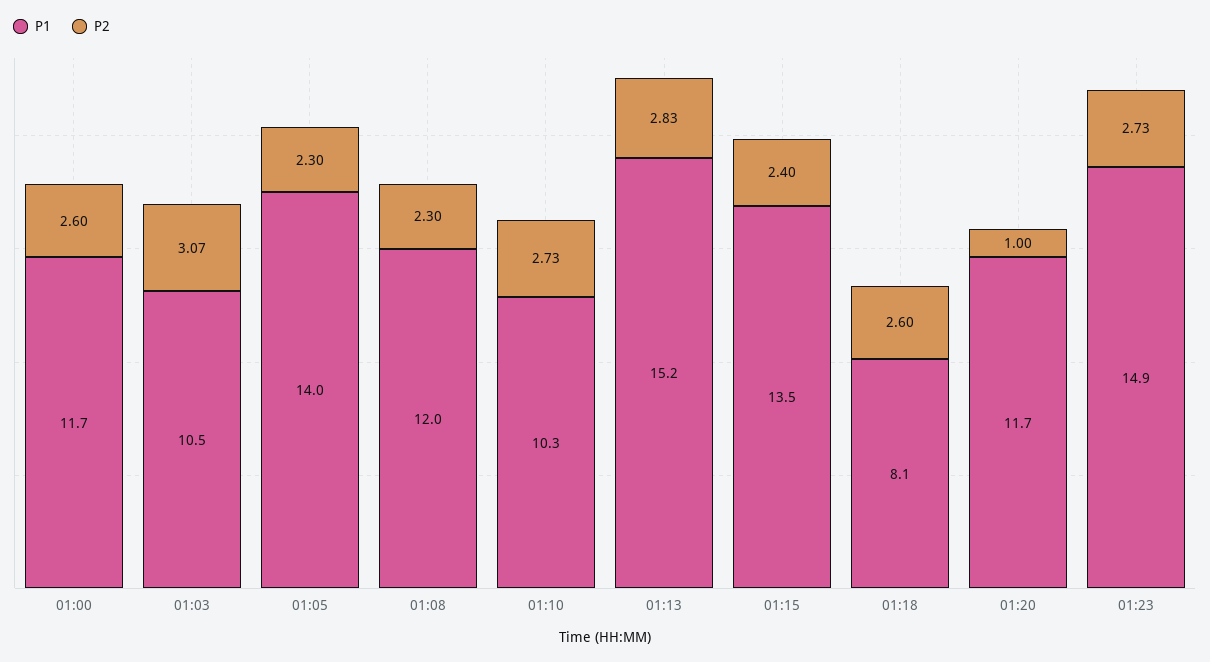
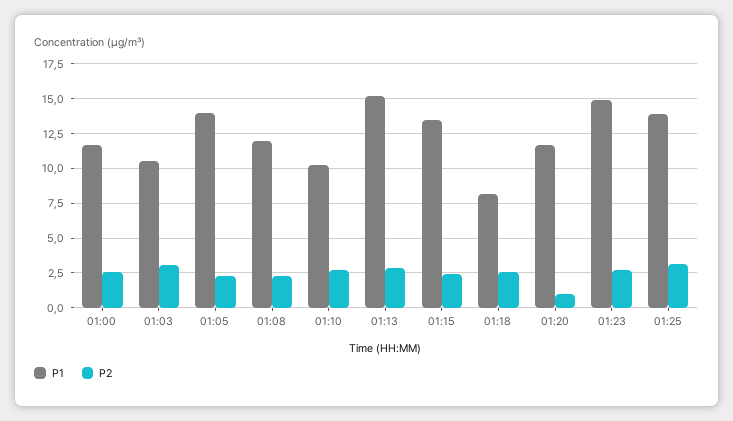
P1, 01:25: none -> 14
P2, 01:25: none -> 3

